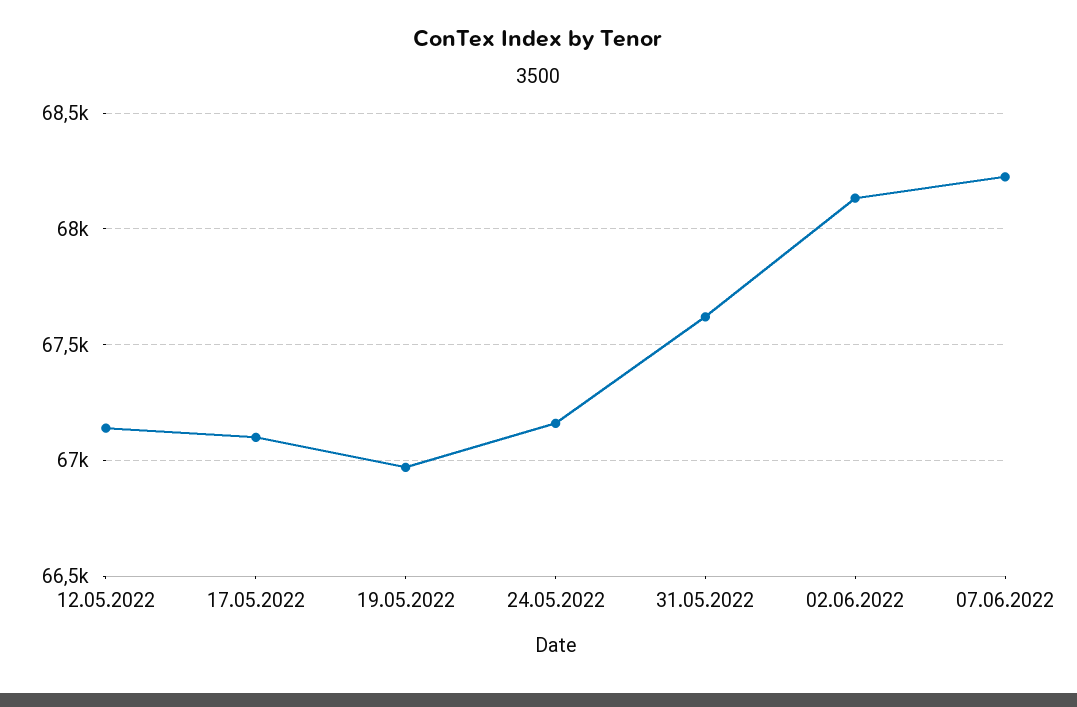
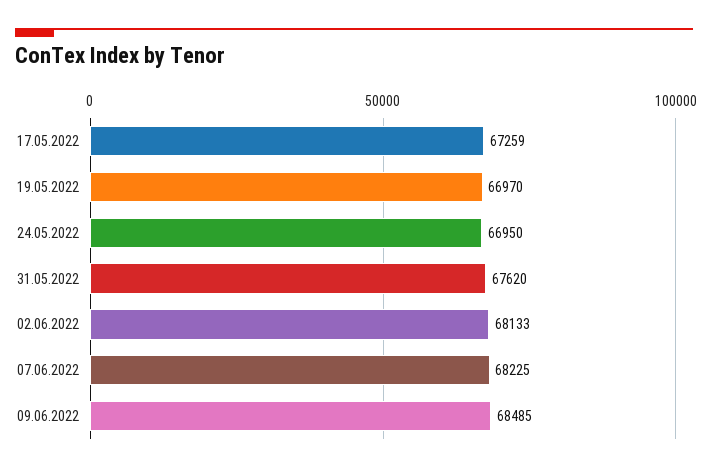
12.05.2022: 67150 -> none
17.05.2022: 67100 -> 67259
24.05.2022: 67150 -> 66950
09.06.2022: none -> 68485

